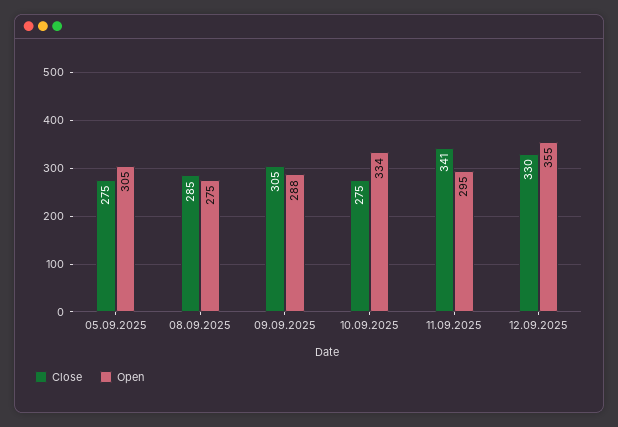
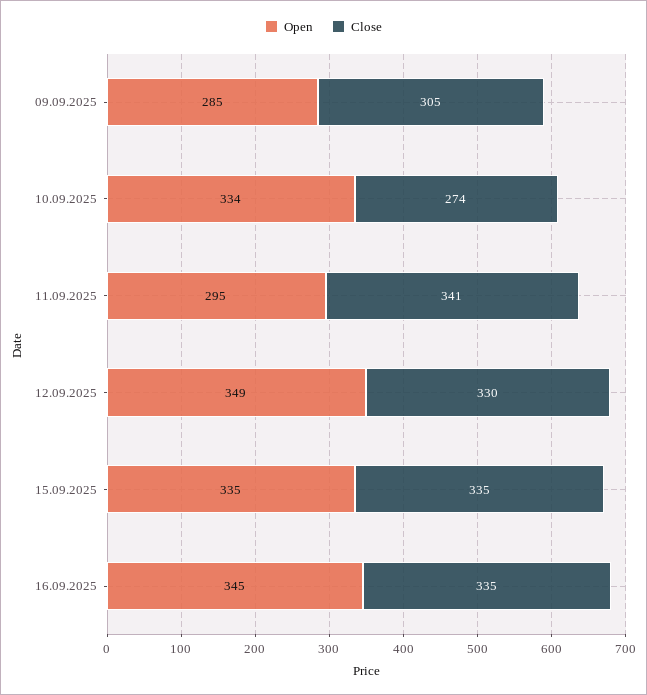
Close, 05.09.2025: 275 -> none
Open, 05.09.2025: 305 -> none
Close, 08.09.2025: 285 -> none
Open, 08.09.2025: 275 -> none
Open, 09.09.2025: 288 -> 285
Close, 10.09.2025: 275 -> 274
Open, 12.09.2025: 355 -> 349
Open, 15.09.2025: none -> 335
Close, 15.09.2025: none -> 335
Open, 16.09.2025: none -> 345
Close, 16.09.2025: none -> 335

